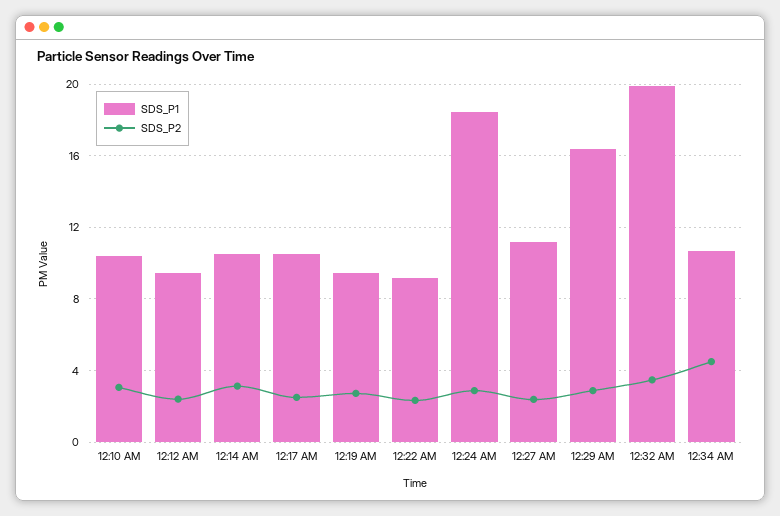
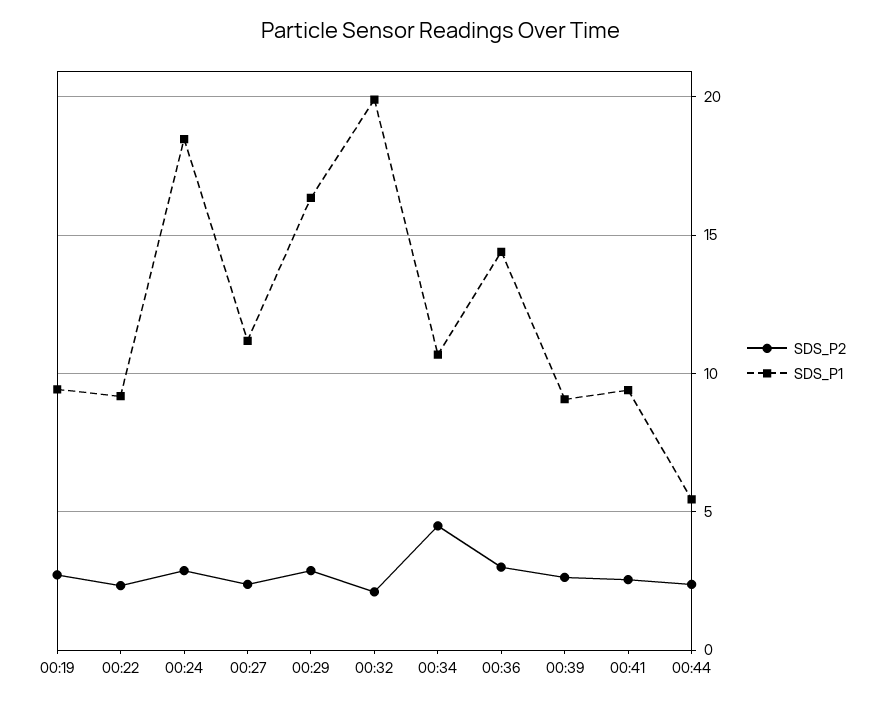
SDS_P1, 12:10 AM: 10.5 -> none
SDS_P2, 12:10 AM: 3 -> none
SDS_P1, 12:12 AM: 9.5 -> none
SDS_P2, 12:12 AM: 2.5 -> none
SDS_P1, 12:14 AM: 10.5 -> none
SDS_P2, 12:14 AM: 3 -> none
SDS_P1, 12:17 AM: 10.5 -> none
SDS_P2, 12:17 AM: 2.5 -> none
SDS_P2, 12:32 AM: 3.5 -> 2
SDS_P2, 00:36: none -> 3
SDS_P1, 00:36: none -> 14.5
SDS_P2, 00:39: none -> 2.5
SDS_P1, 00:39: none -> 9
SDS_P2, 00:41: none -> 2.5
SDS_P1, 00:41: none -> 9.5
SDS_P2, 00:44: none -> 2.5
SDS_P1, 00:44: none -> 5.5

